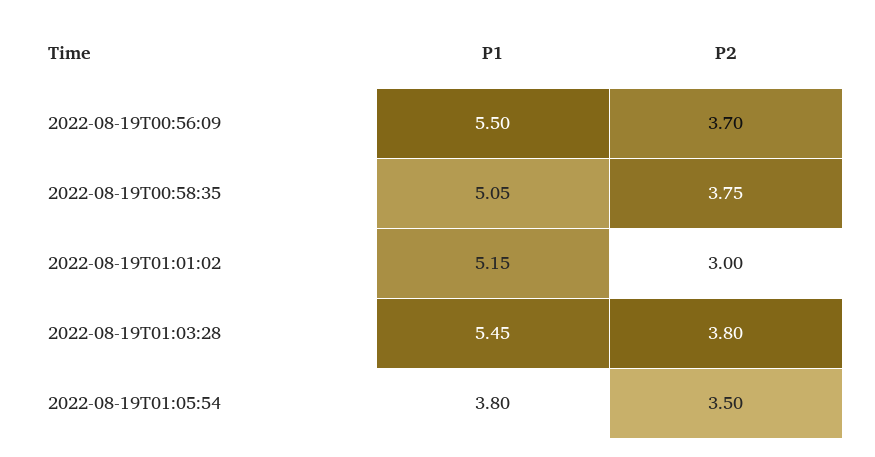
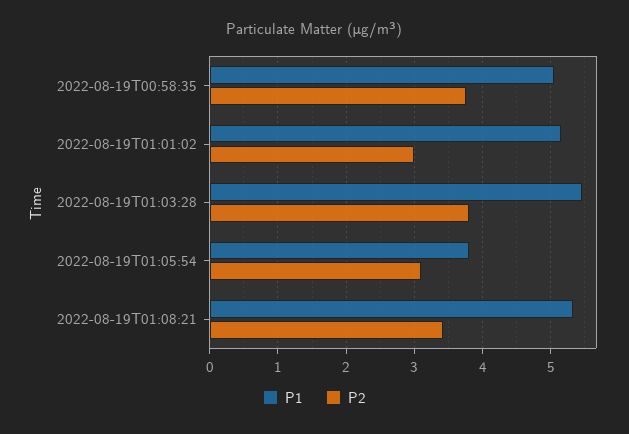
P1, 2022-08-19T00:56:09: 5.5 -> none
P2, 2022-08-19T00:56:09: 3.7 -> none
P2, 2022-08-19T01:05:54: 3.5 -> 3.1
P1, 2022-08-19T01:08:21: none -> 5.3
P2, 2022-08-19T01:08:21: none -> 3.4

